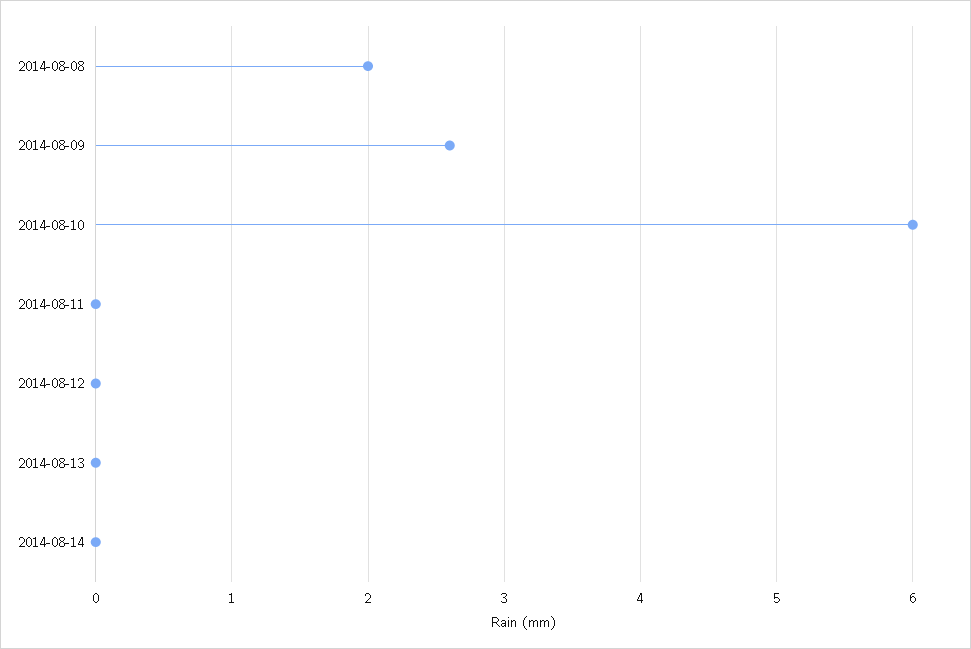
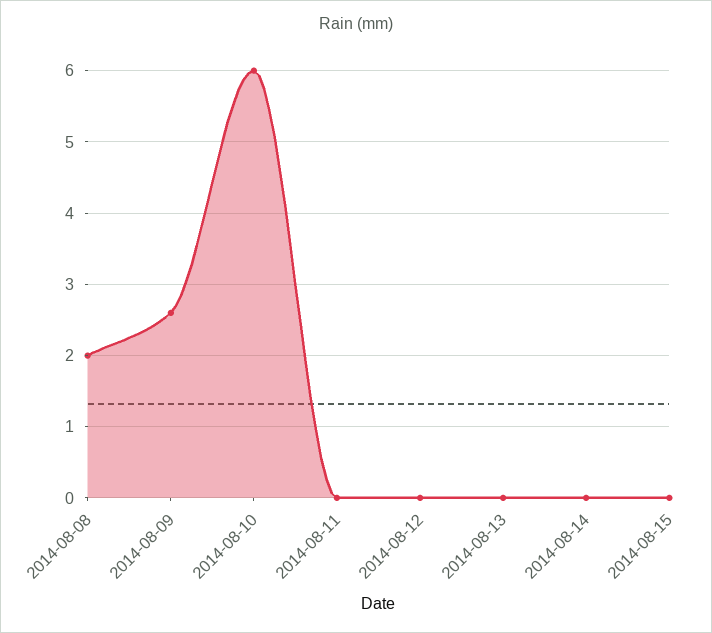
2014-08-15: none -> 0

